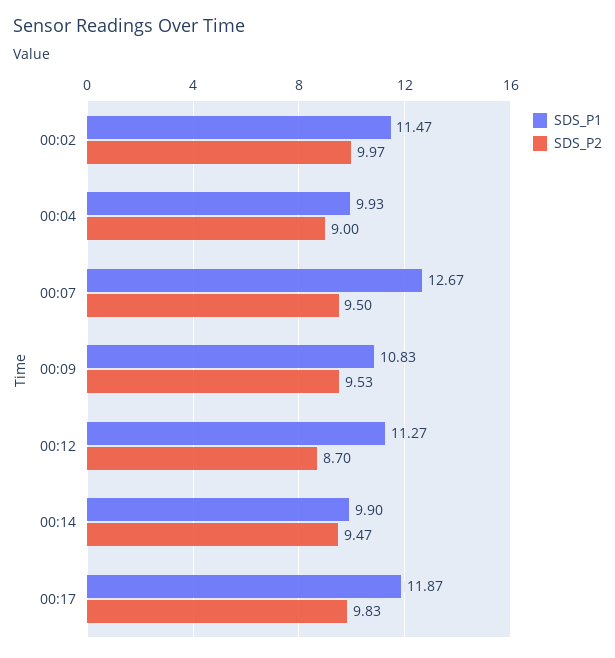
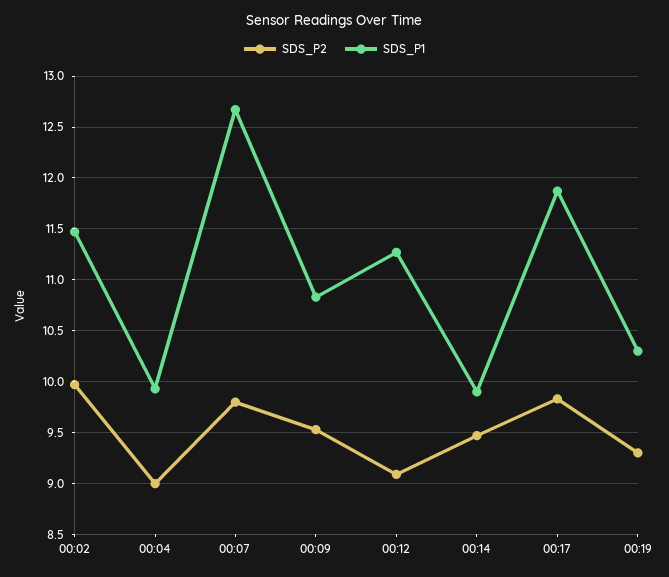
SDS_P2, 00:07: 9.5 -> 9.8
SDS_P2, 00:12: 8.7 -> 9.1
SDS_P2, 00:19: none -> 9.3
SDS_P1, 00:19: none -> 10.3

